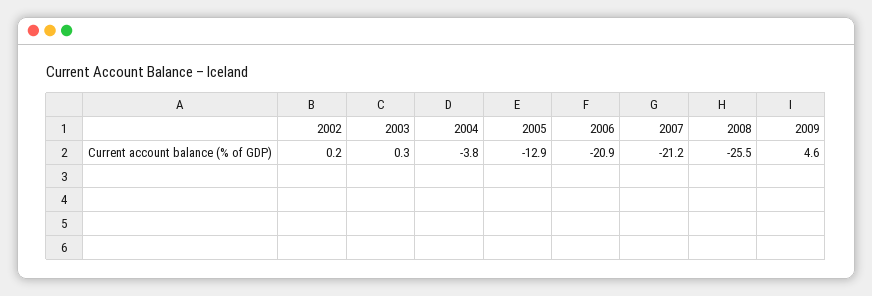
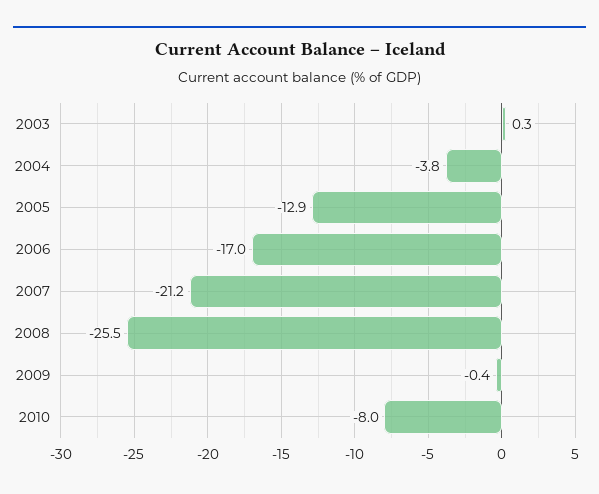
2002: 0.2 -> none
2006: -20.9 -> -17
2009: 4.6 -> -0.4
2010: none -> -8

